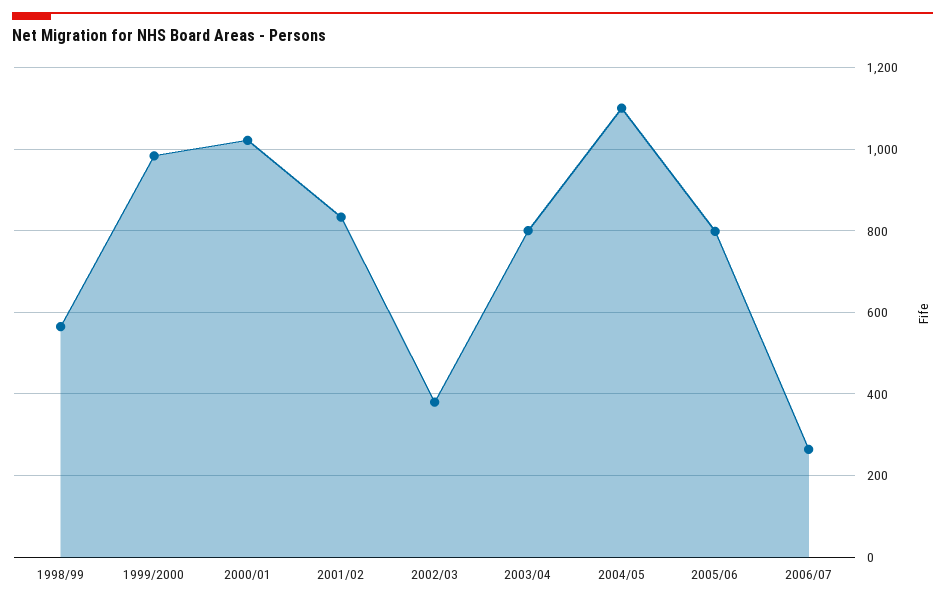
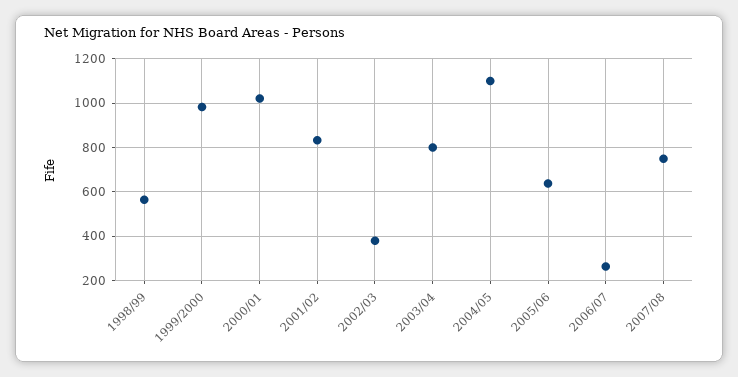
2005/06: 800 -> 650
2007/08: none -> 750

